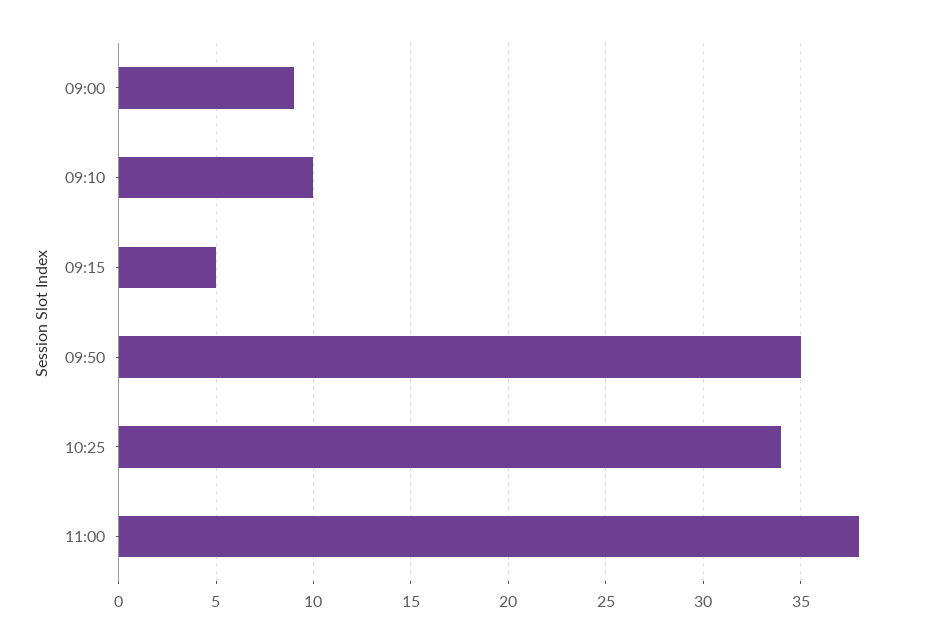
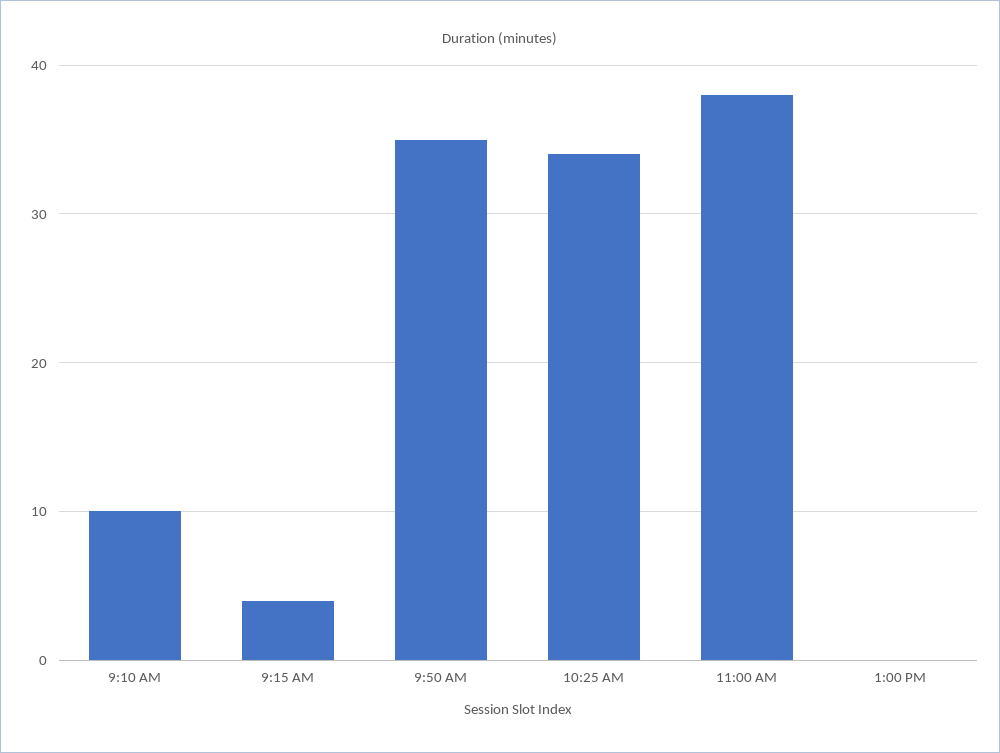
09:00: 9 -> none
09:15: 5 -> 4
1:00 PM: none -> 0

